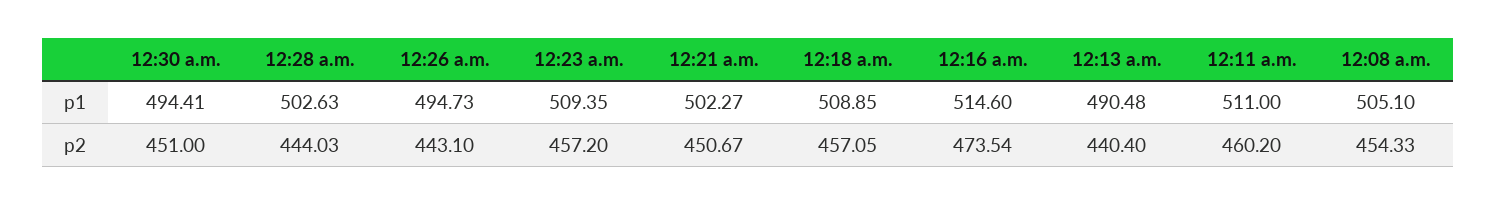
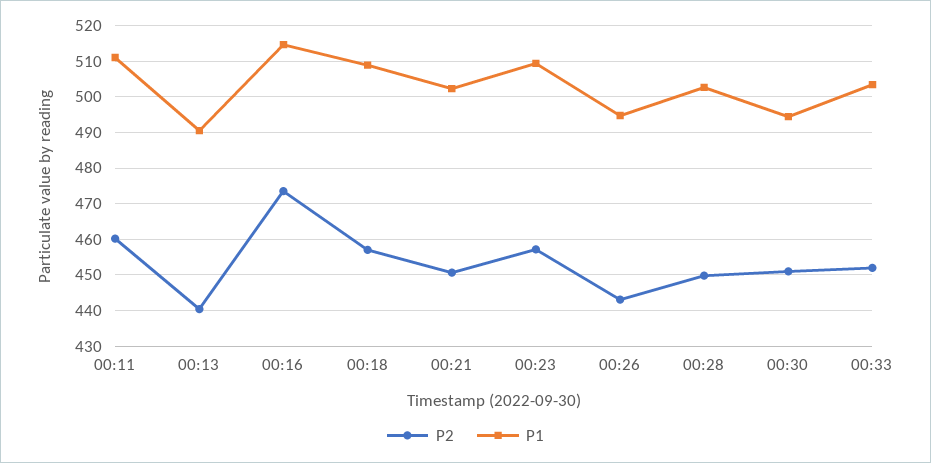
p1, 12:08 a.m.: 505.1 -> none
p2, 12:28 a.m.: 444.03 -> 450
p2, 12:08 a.m.: 454.33 -> none
p2, 00:33: none -> 452
p1, 00:33: none -> 504

